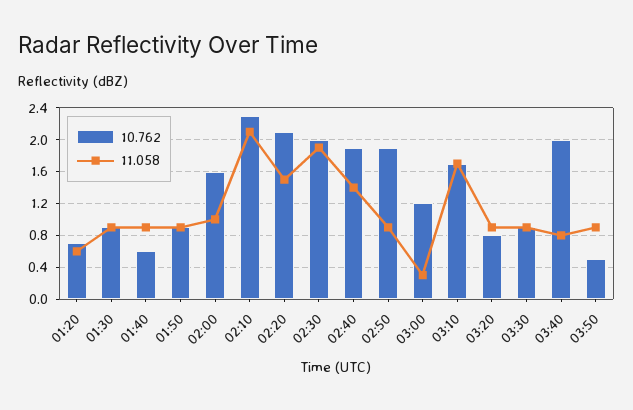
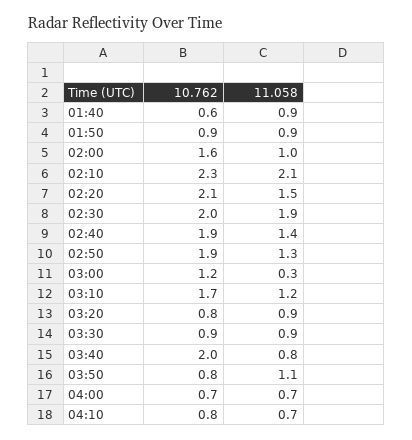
10.762, 01:20: 0.7 -> none
11.058, 01:20: 0.6 -> none
10.762, 01:30: 0.9 -> none
11.058, 01:30: 0.9 -> none
11.058, 02:50: 0.9 -> 1.3
11.058, 03:10: 1.7 -> 1.2
10.762, 03:50: 0.5 -> 0.8
11.058, 03:50: 0.9 -> 1.1
10.762, 04:00: none -> 0.7
11.058, 04:00: none -> 0.7
10.762, 04:10: none -> 0.8
11.058, 04:10: none -> 0.7

